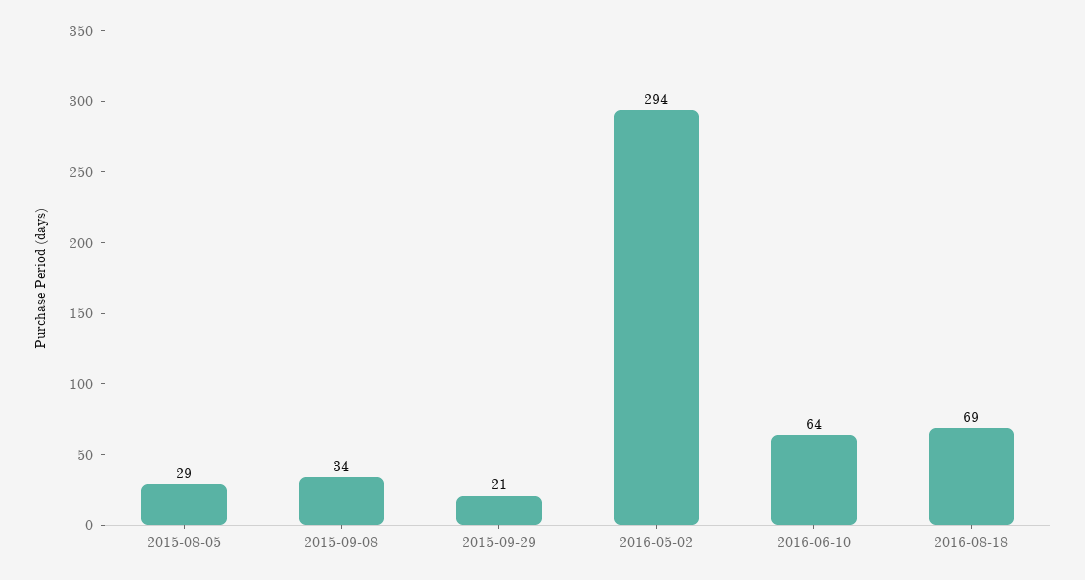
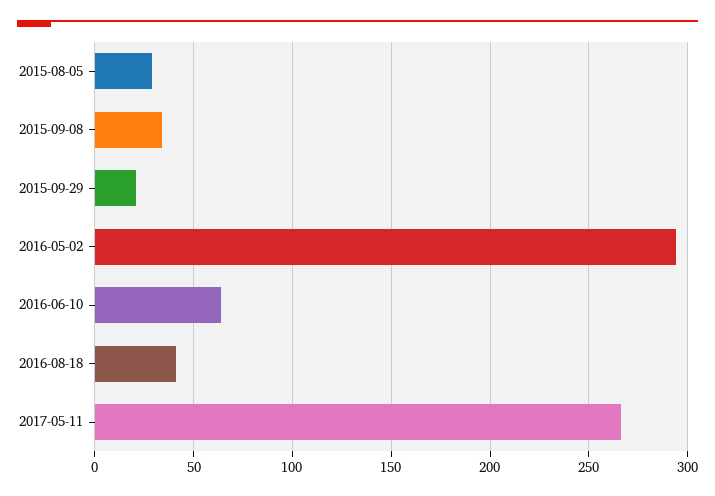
2016-08-18: 69 -> 40
2017-05-11: none -> 265

